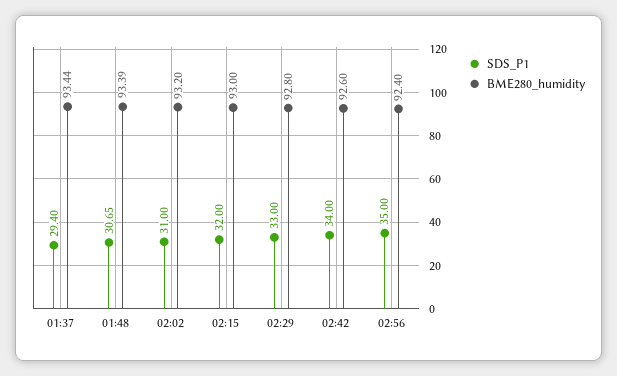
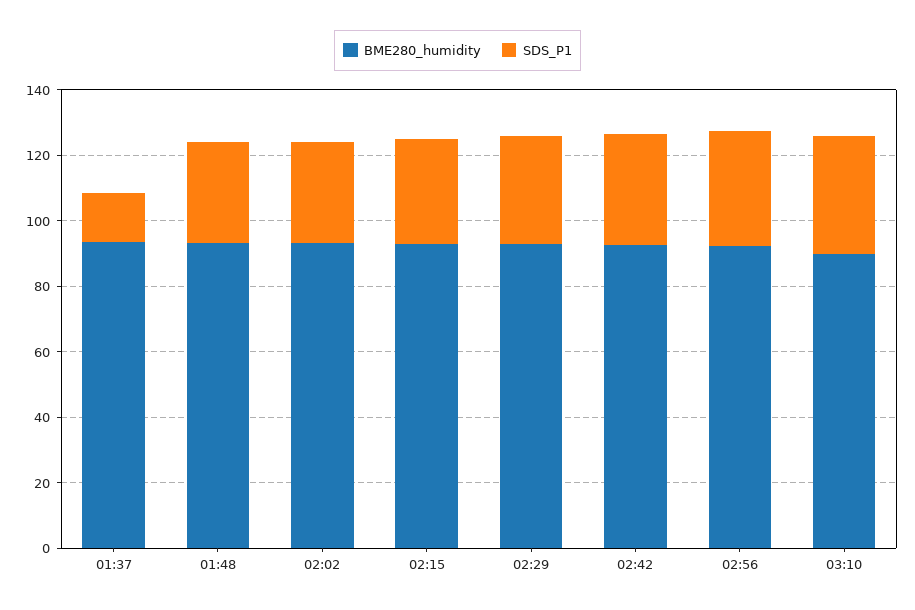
SDS_P1, 01:37: 29.4 -> 15
BME280_humidity, 03:10: none -> 90
SDS_P1, 03:10: none -> 35

